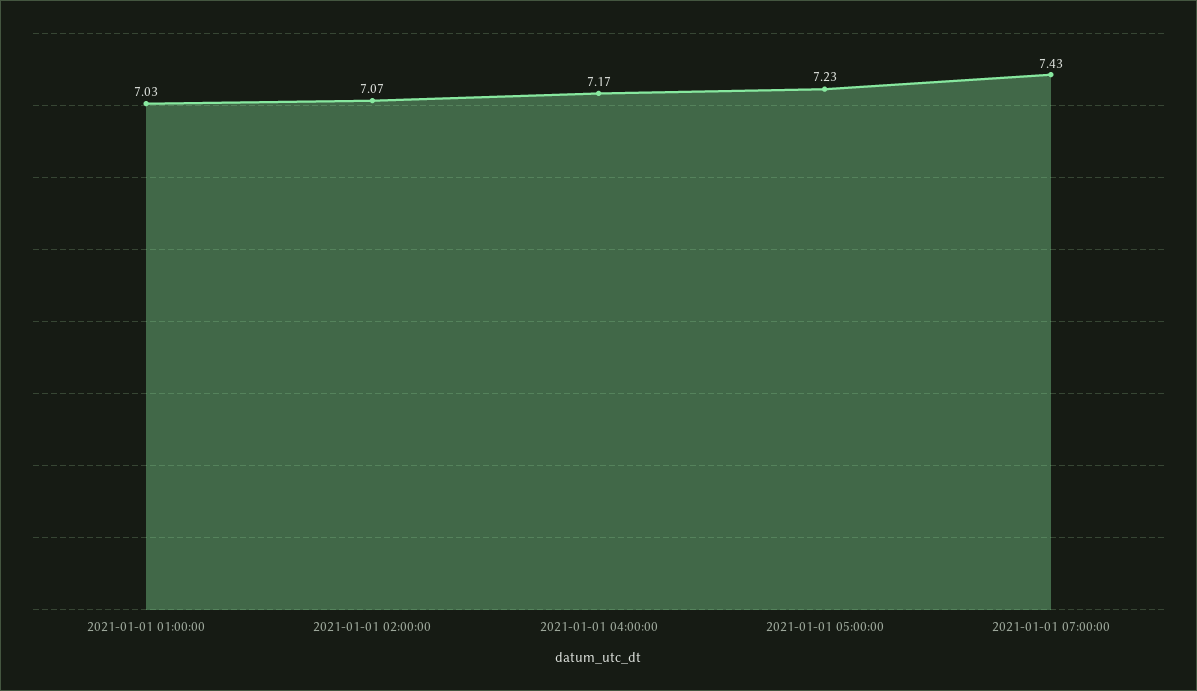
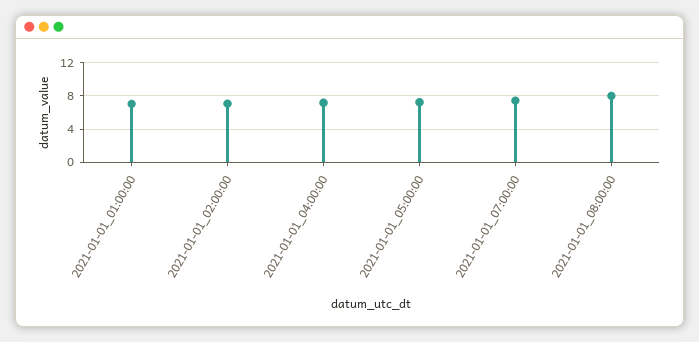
2021-01-01_08:00:00: none -> 8

